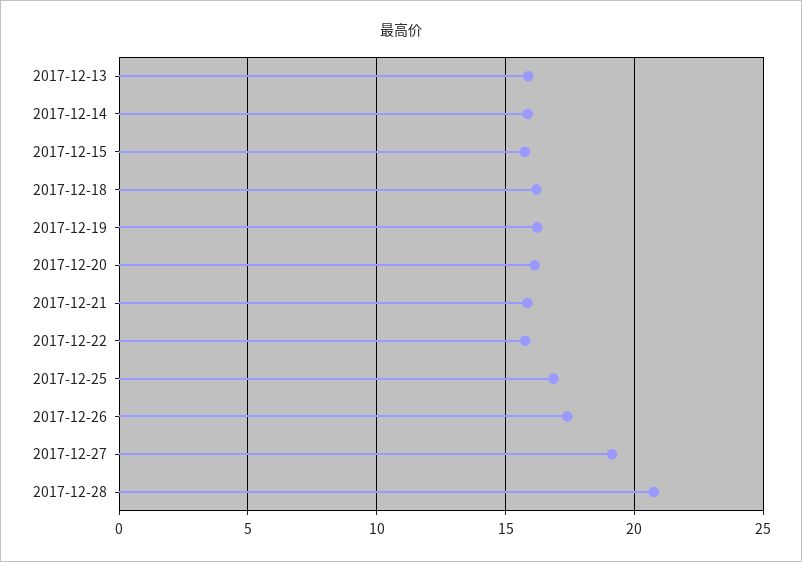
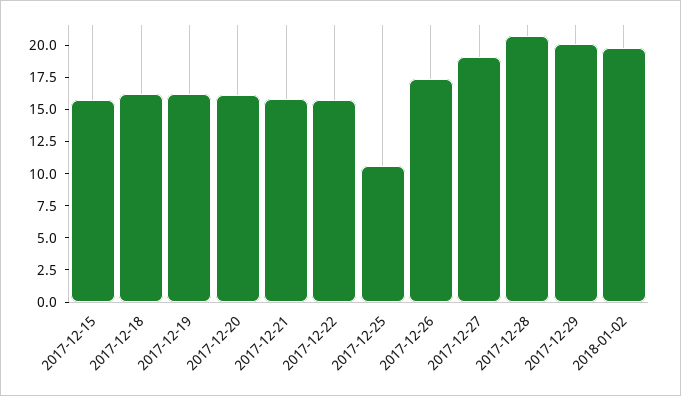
2017-12-13: 16 -> none
2017-12-14: 16 -> none
2017-12-25: 17 -> 10
2017-12-29: none -> 20
2018-01-02: none -> 20

